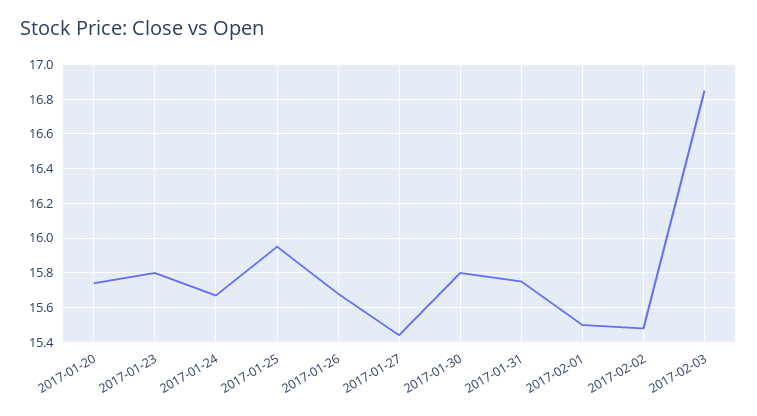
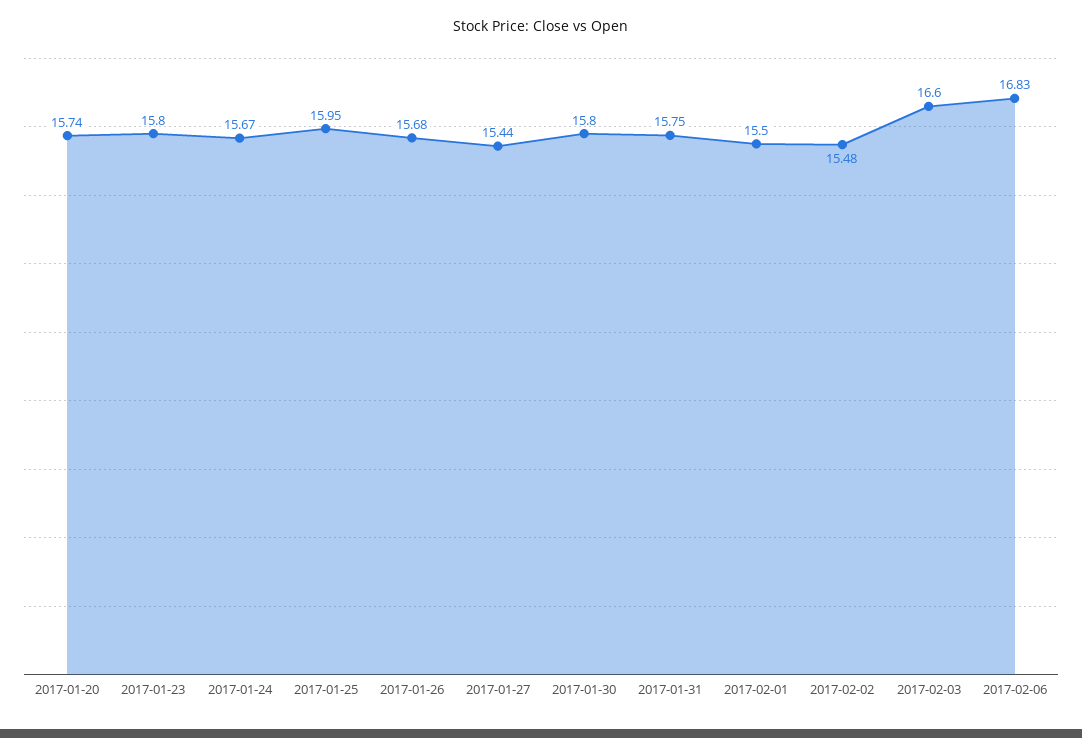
2017-02-03: 16.85 -> 16.6
2017-02-06: none -> 16.83

